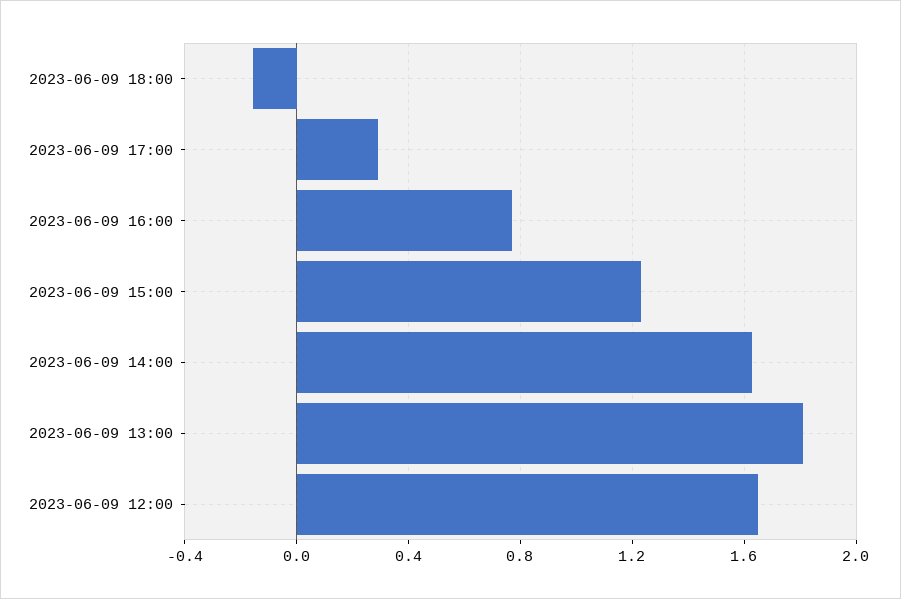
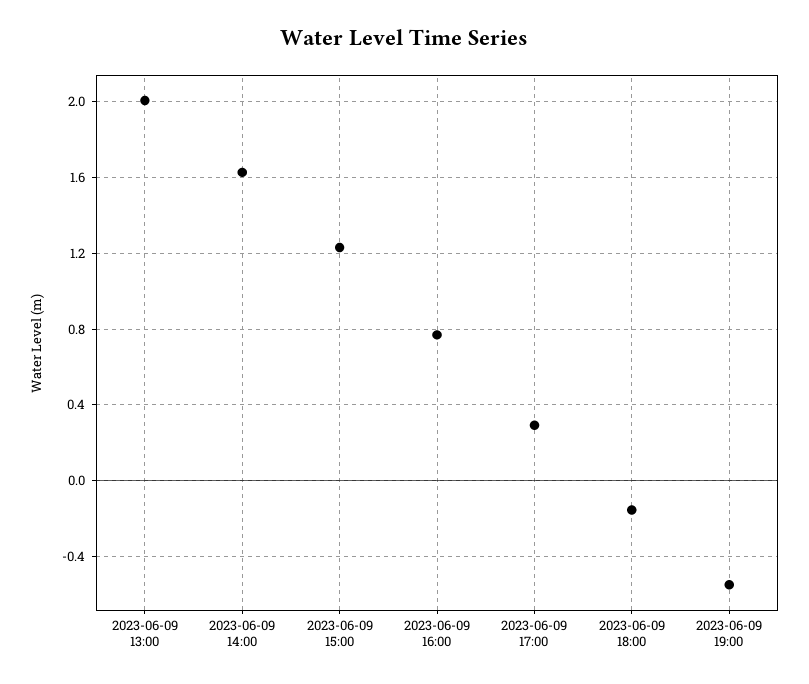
2023-06-09 13:00: 1.8 -> 2
2023-06-09 12:00: 1.65 -> none
2023-06-09 19:00: none -> -0.55

